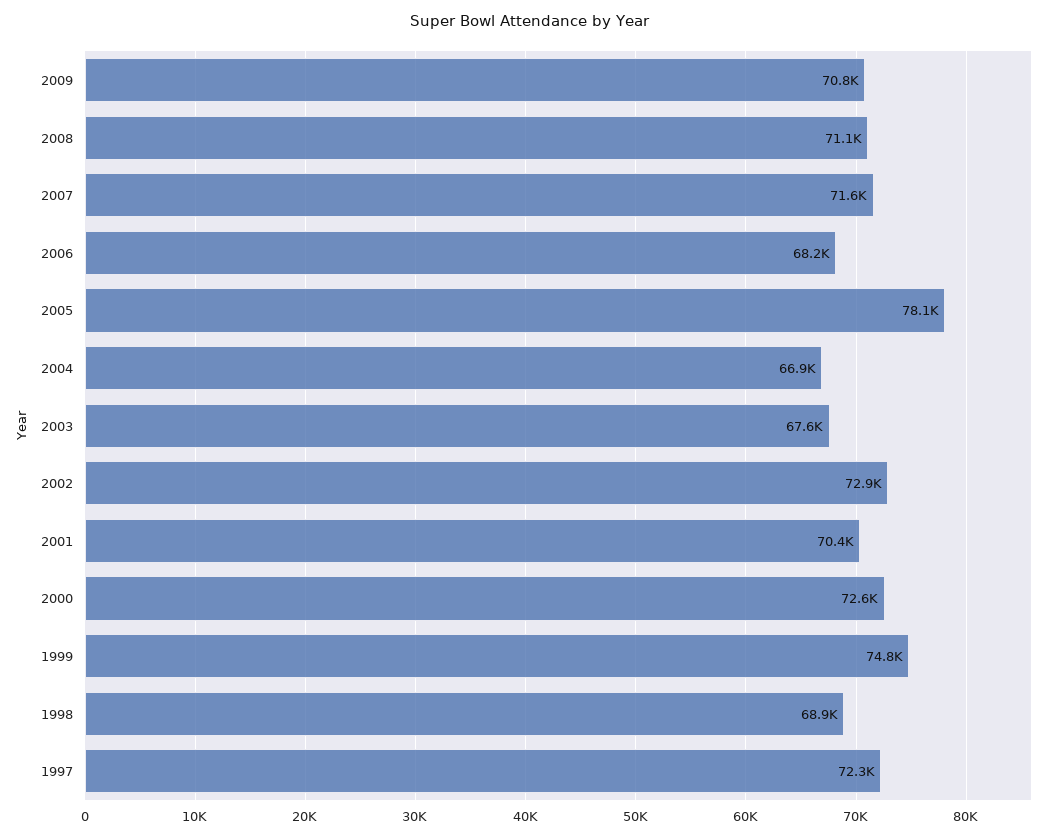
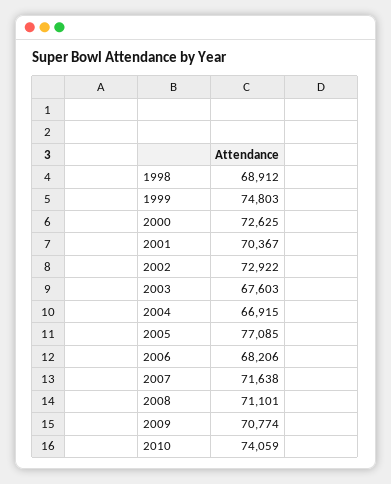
2005: 78100 -> 77085
1997: 72300 -> none
2010: none -> 74059

